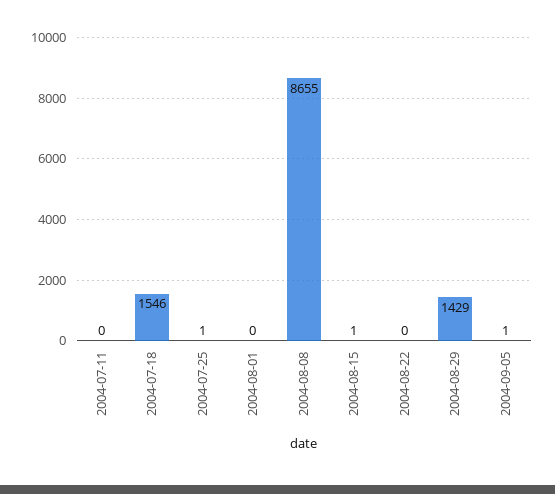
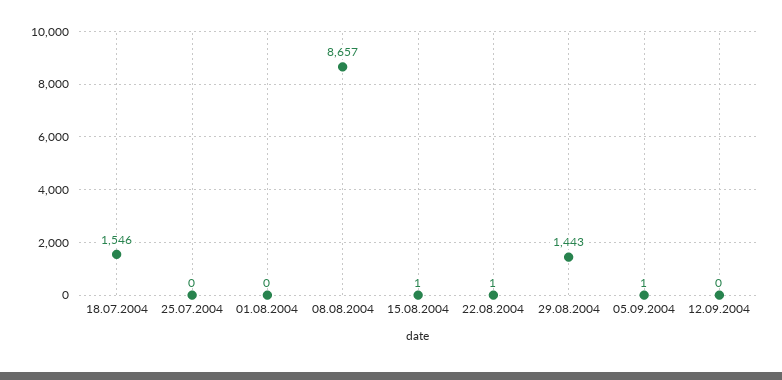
2004-07-11: 0 -> none
2004-07-25: 1 -> 0
2004-08-08: 8655 -> 8657
2004-08-22: 0 -> 1
2004-08-29: 1429 -> 1443
12.09.2004: none -> 0

